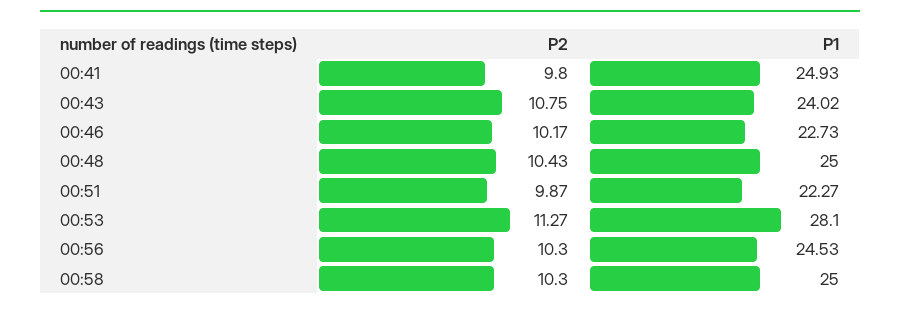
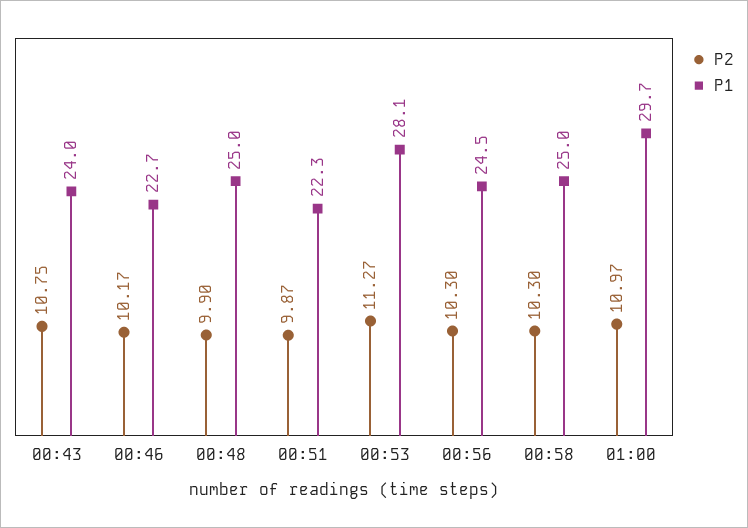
P2, 00:41: 9.8 -> none
P1, 00:41: 24.93 -> none
P2, 00:48: 10.43 -> 9.9
P2, 01:00: none -> 10.97
P1, 01:00: none -> 29.7

